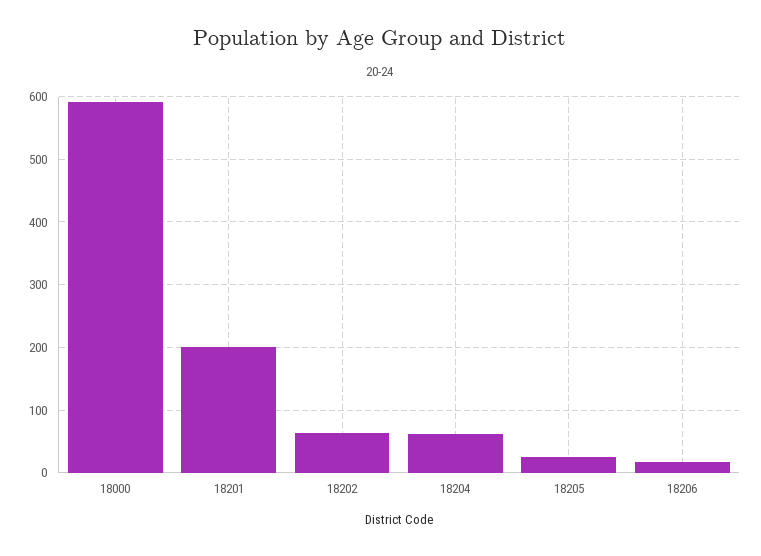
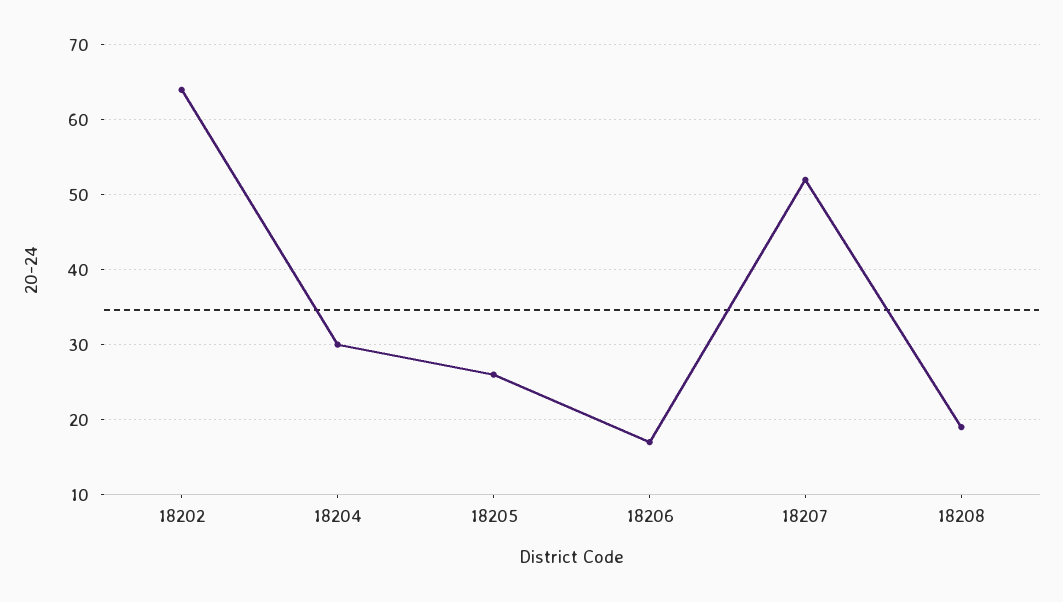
18000: 590 -> none
18201: 200 -> none
18204: 60 -> 30
18207: none -> 52
18208: none -> 19

